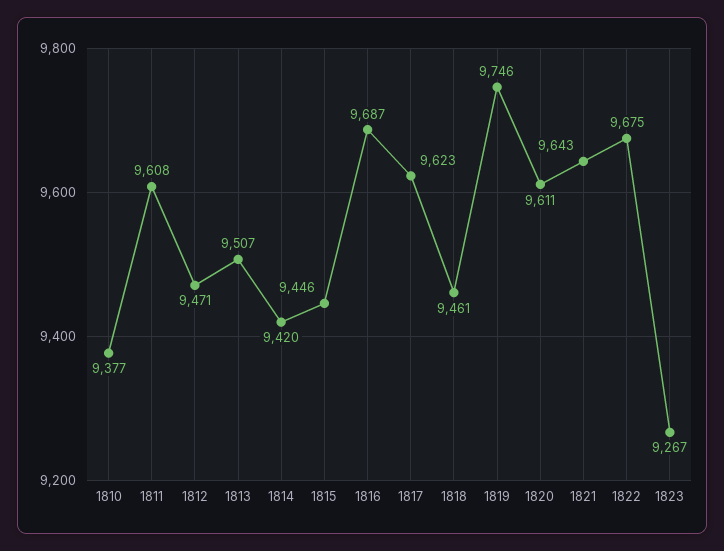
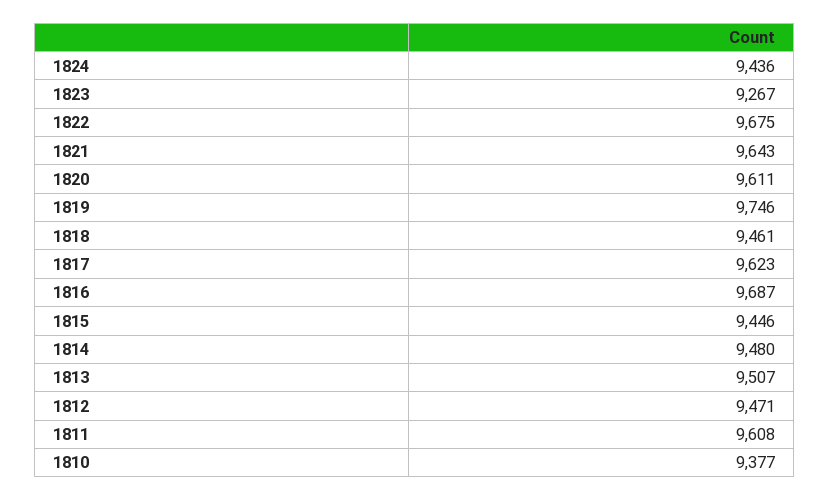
1814: 9420 -> 9480
1824: none -> 9436

